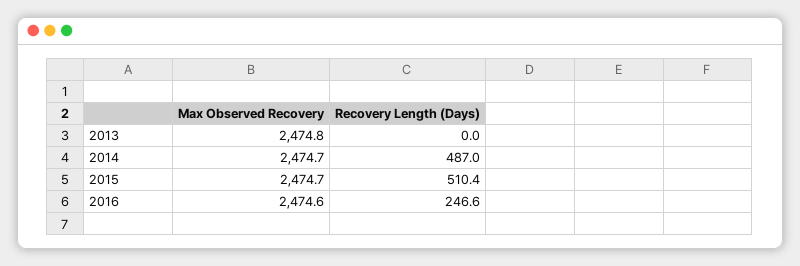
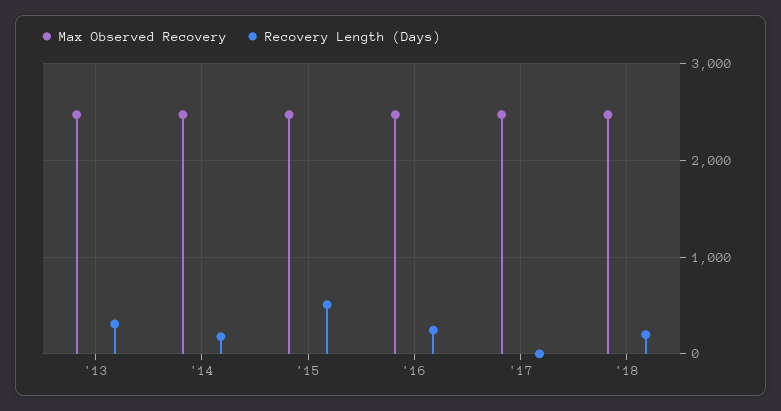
Recovery Length (Days), 2013: 0 -> 300
Recovery Length (Days), 2014: 487 -> 200
Max Observed Recovery, '17: none -> 2500
Recovery Length (Days), '17: none -> 0
Max Observed Recovery, '18: none -> 2500
Recovery Length (Days), '18: none -> 200

